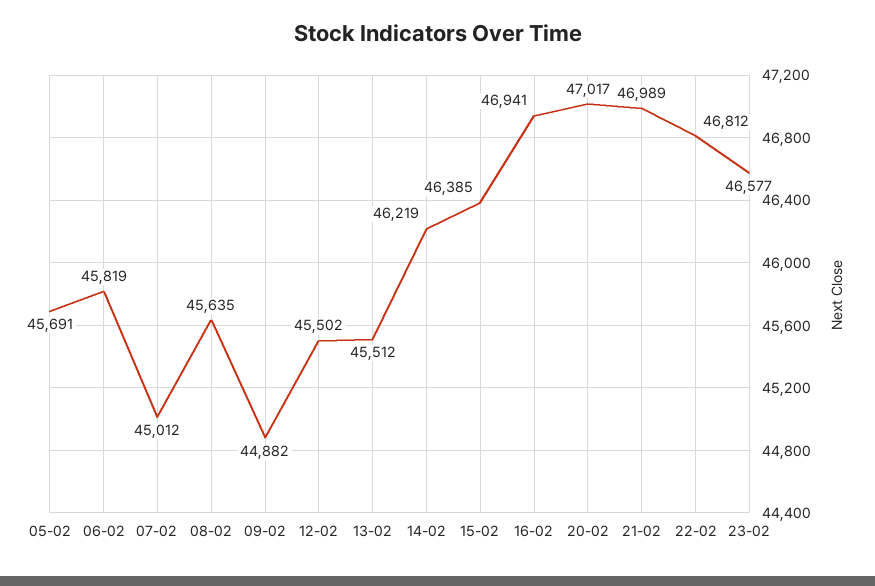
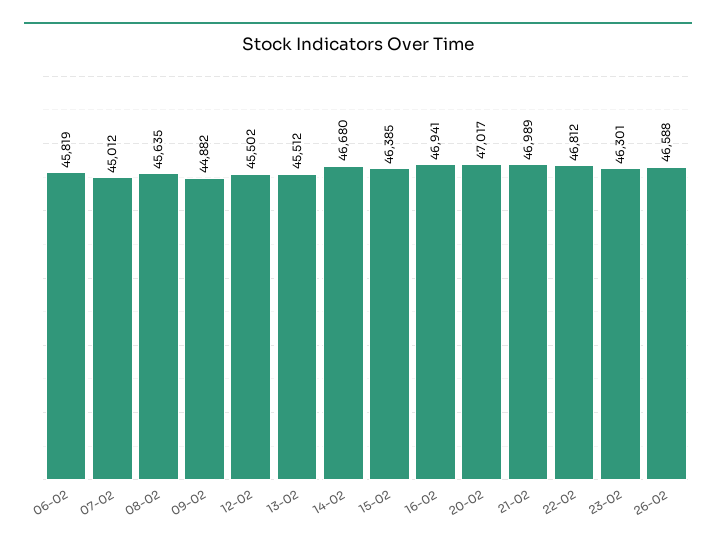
05-02: 45691 -> none
14-02: 46219 -> 46680
23-02: 46577 -> 46301
26-02: none -> 46588

